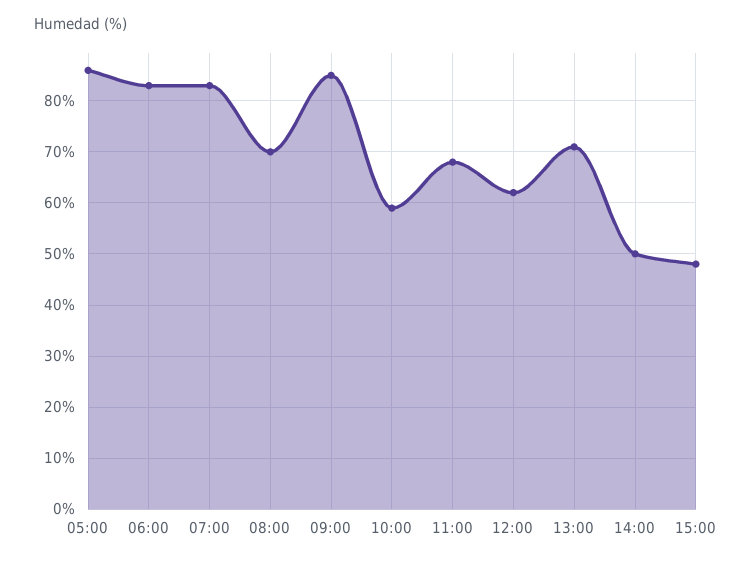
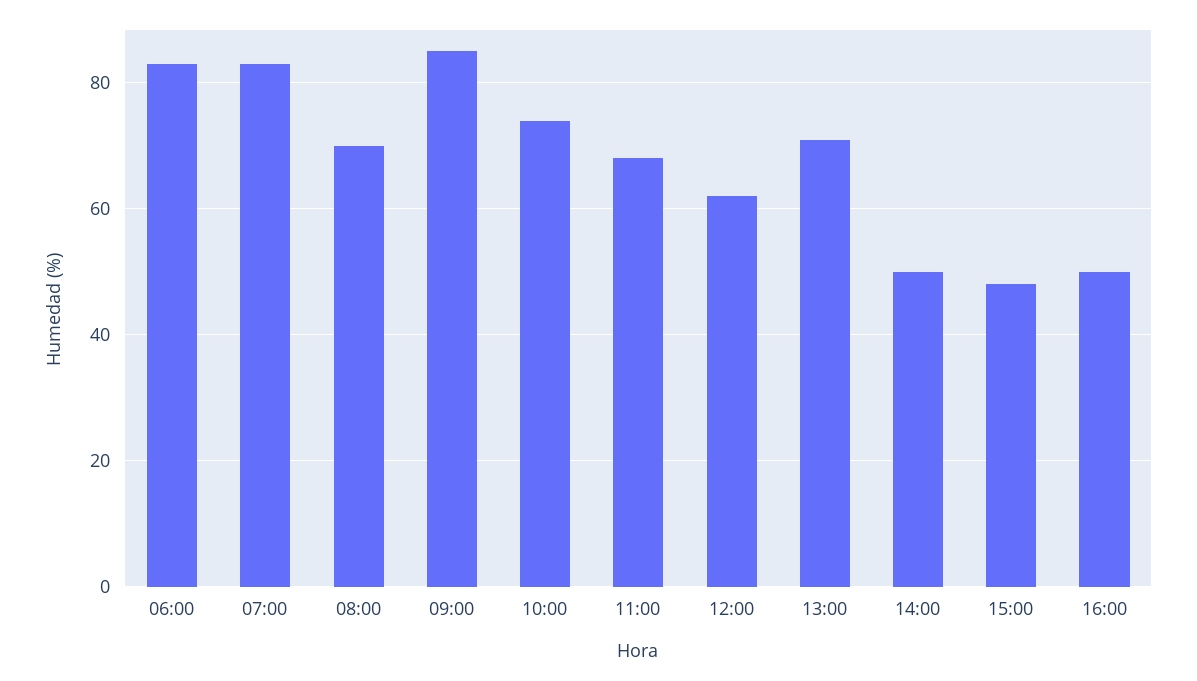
05:00: 85 -> none
10:00: 60 -> 75
16:00: none -> 50

